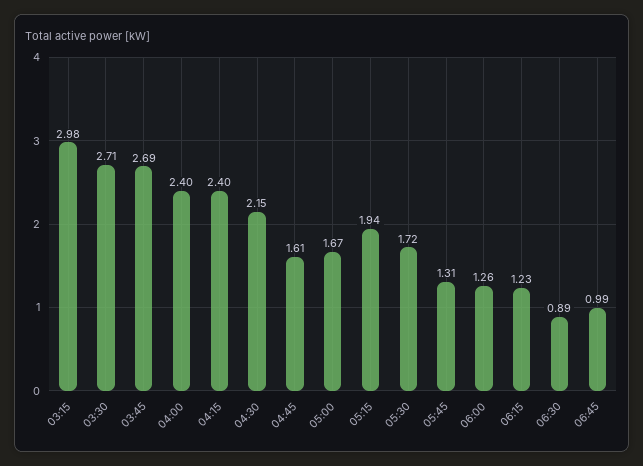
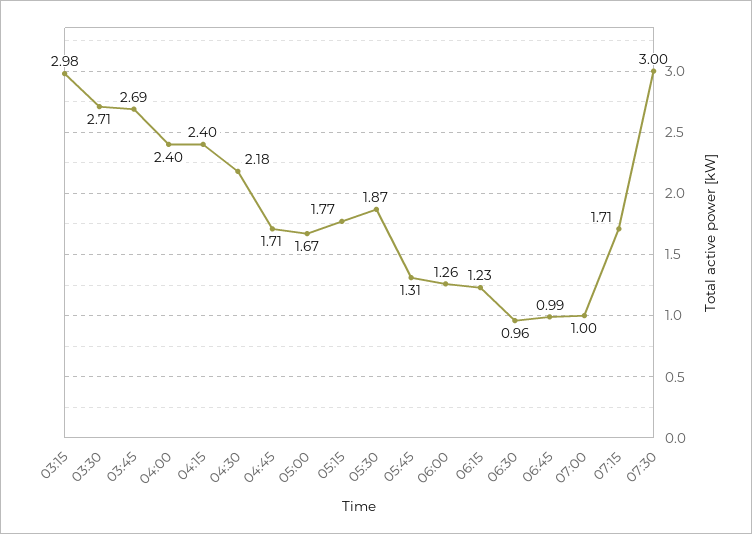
04:30: 2.15 -> 2.18
04:45: 1.61 -> 1.71
05:15: 1.94 -> 1.77
05:30: 1.72 -> 1.87
06:30: 0.89 -> 0.96
07:00: none -> 1
07:15: none -> 1.71
07:30: none -> 3

